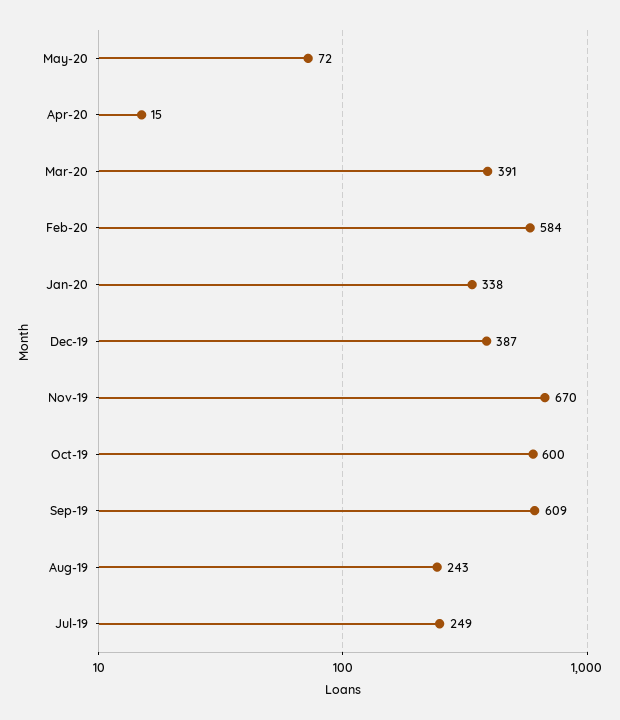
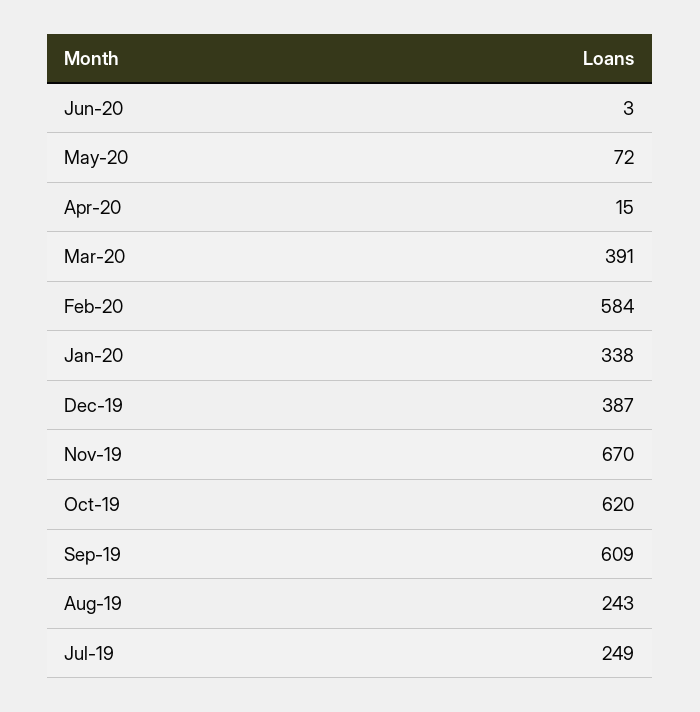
Oct-19: 600 -> 620
Jun-20: none -> 3

